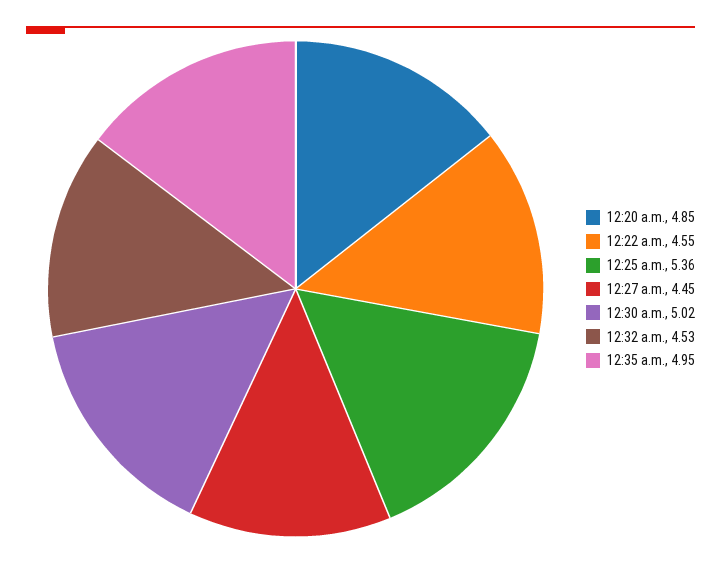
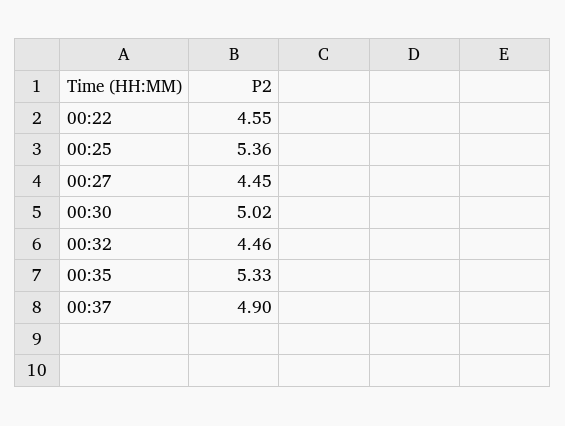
12:20 a.m.: 4.85 -> none
12:32 a.m.: 4.53 -> 4.46
12:35 a.m.: 4.95 -> 5.33
00:37: none -> 4.9

